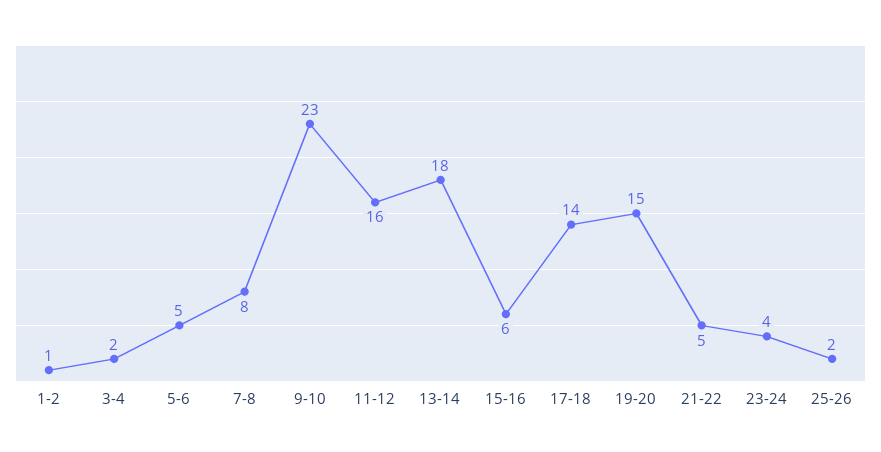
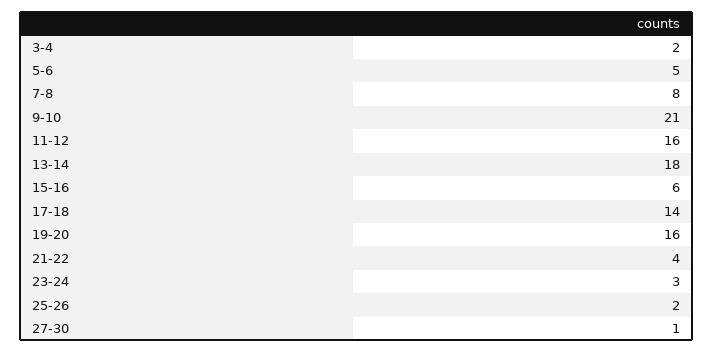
1-2: 1 -> none
9-10: 23 -> 21
19-20: 15 -> 16
21-22: 5 -> 4
23-24: 4 -> 3
27-30: none -> 1

